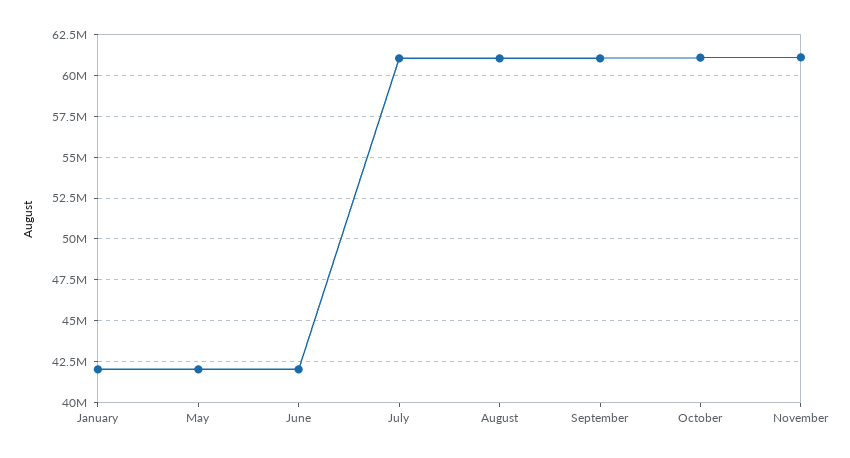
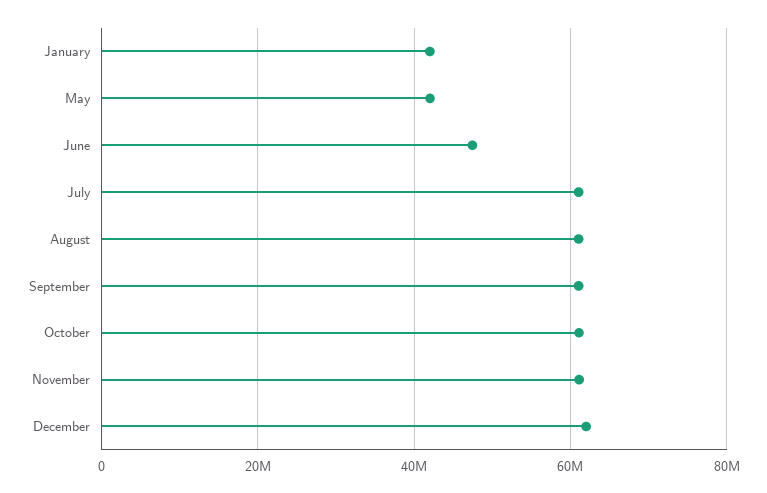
June: 42000000 -> 48000000
December: none -> 62000000

